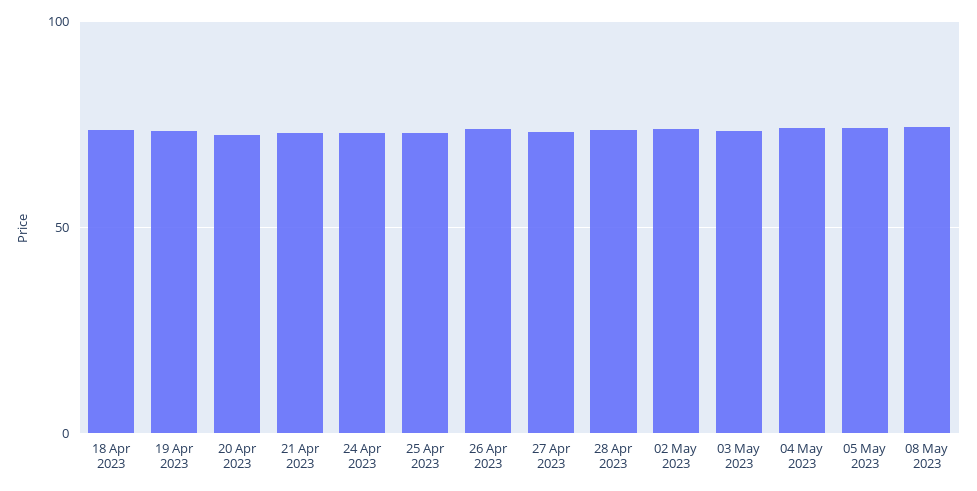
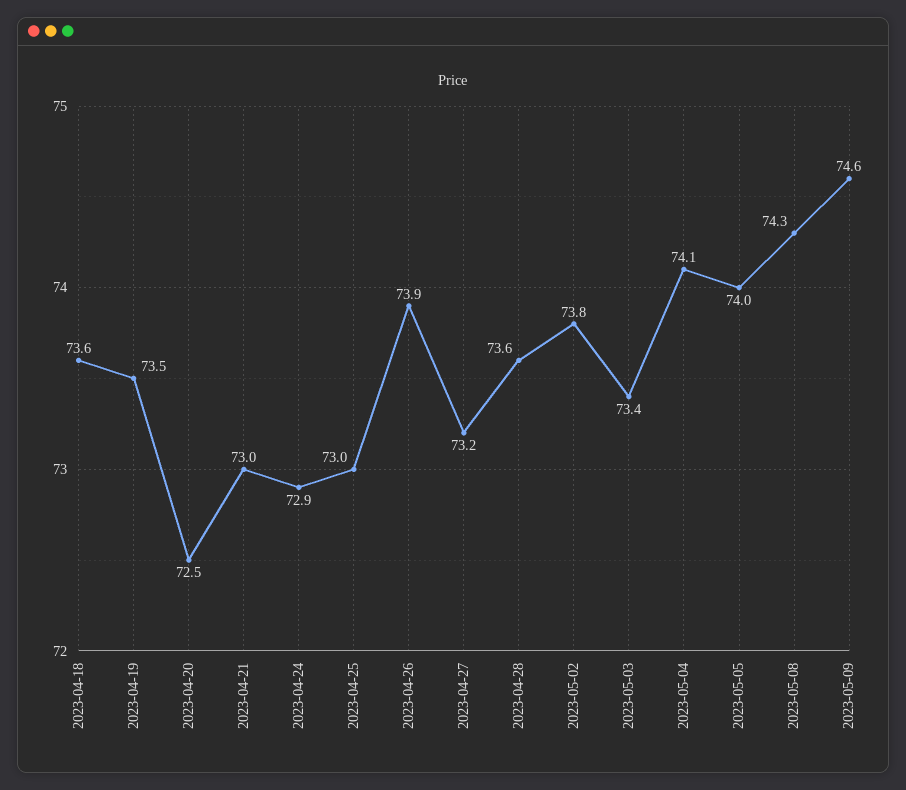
2023-05-09: none -> 74.6

